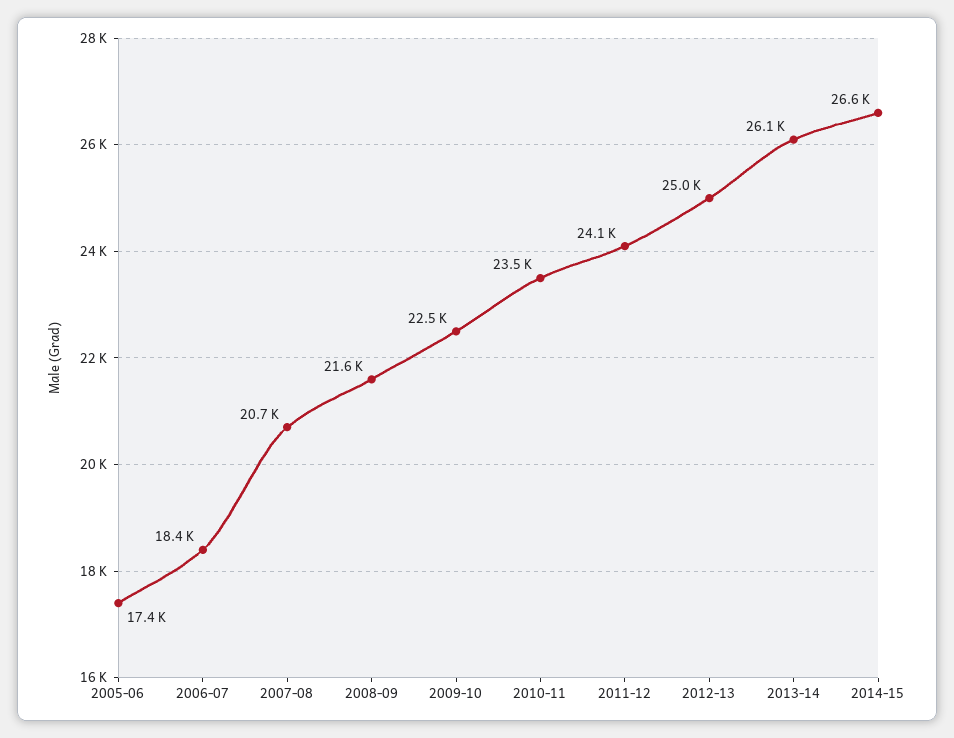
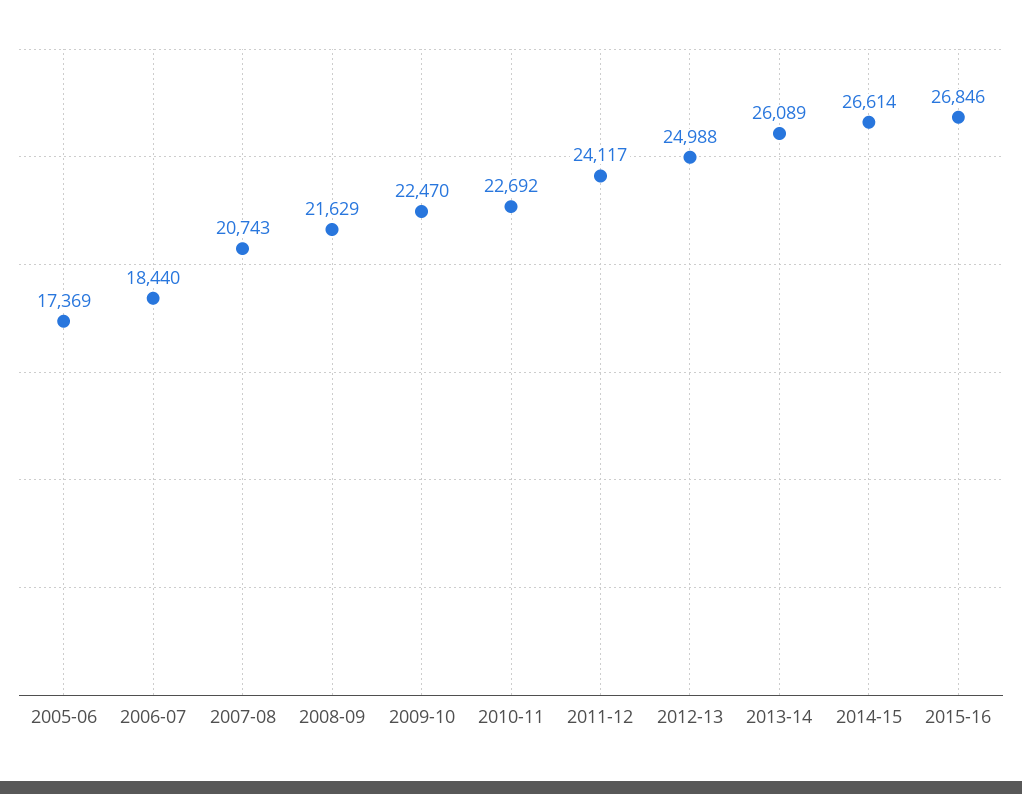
2010-11: 23500 -> 22692
2015-16: none -> 26846

